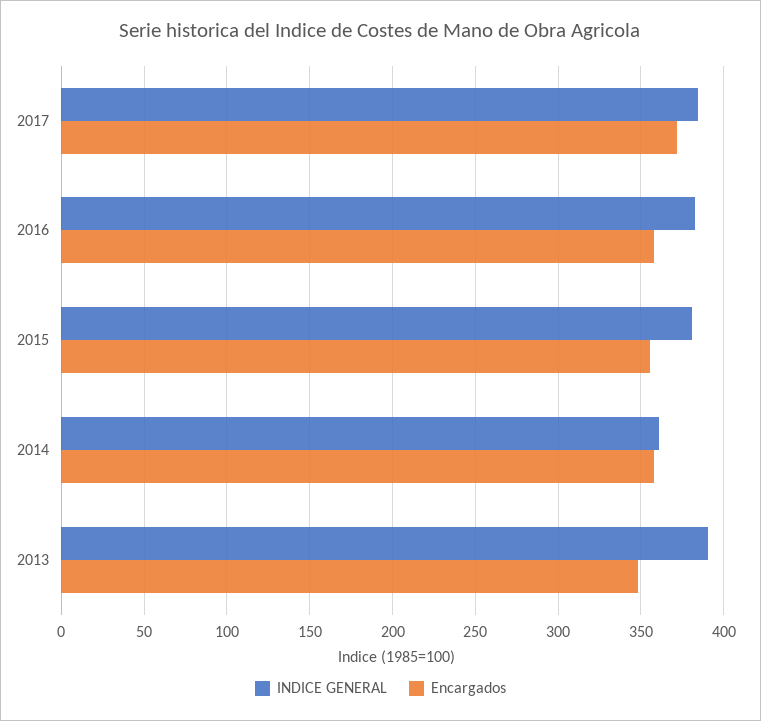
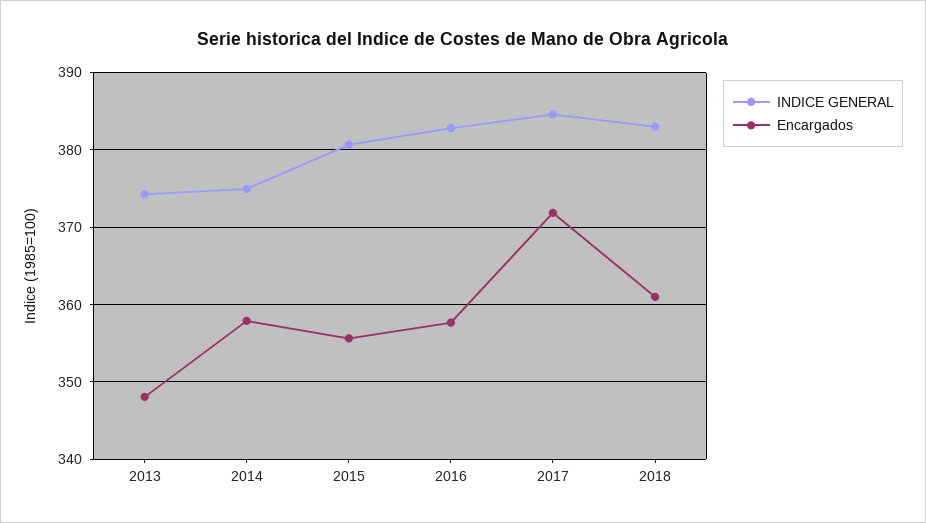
INDICE GENERAL, 2014: 360 -> 375
INDICE GENERAL, 2013: 390 -> 374
INDICE GENERAL, 2018: none -> 383
Encargados, 2018: none -> 361

